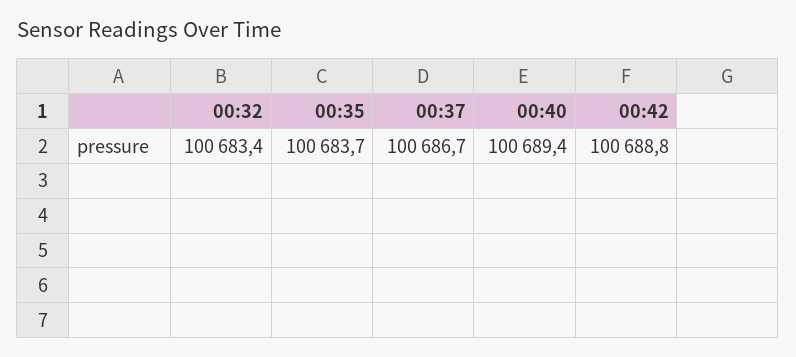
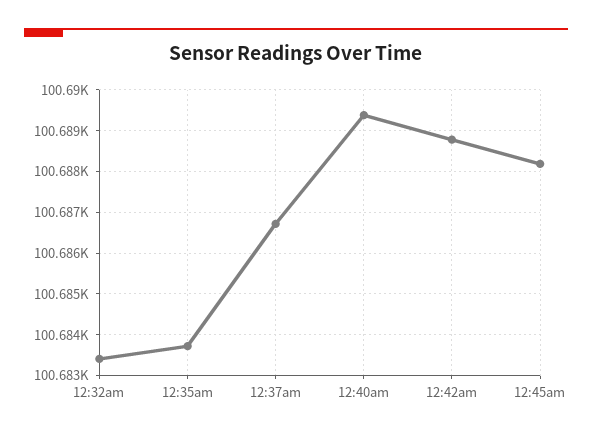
12:45am: none -> 100688.2

